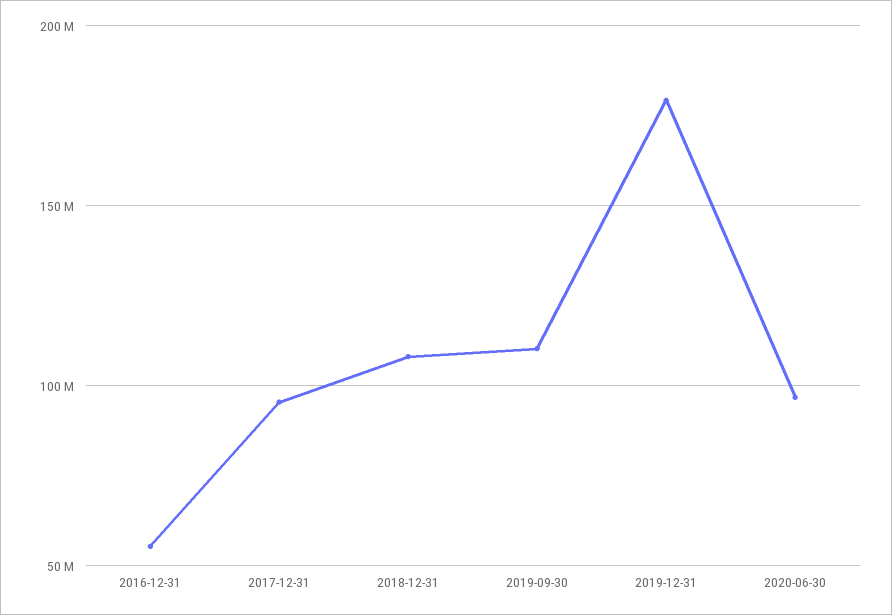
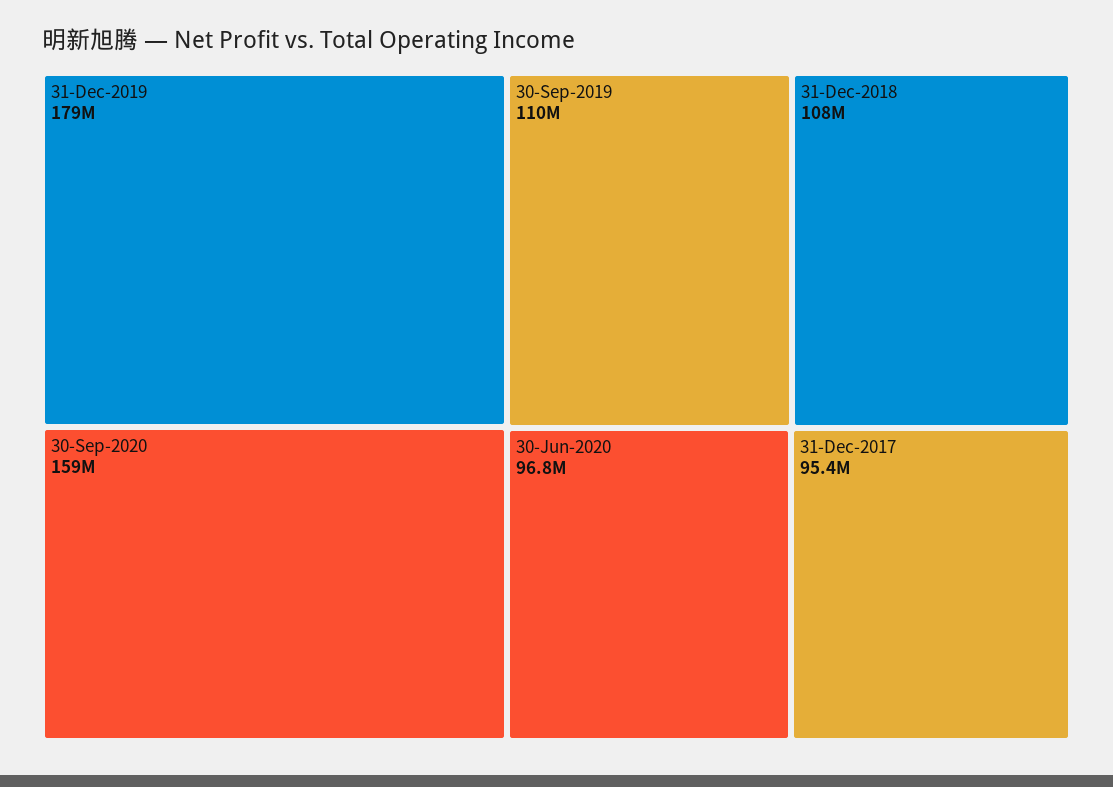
2016-12-31: 55000000 -> none
30-Sep-2020: none -> 159000000

